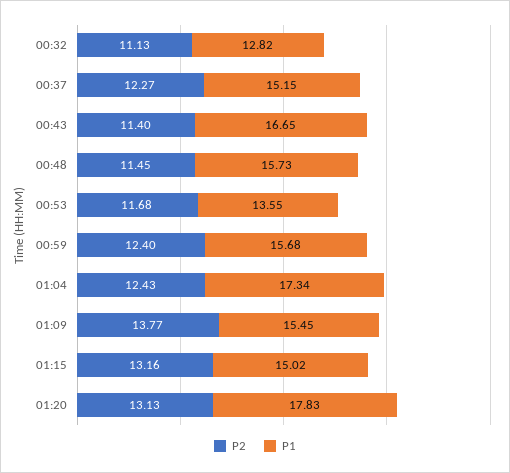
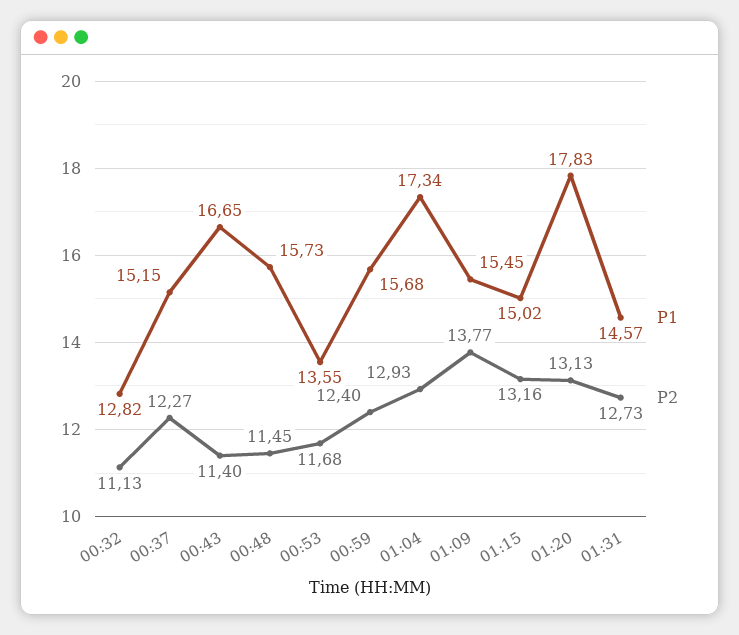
P2, 01:04: 12.43 -> 12.93
P1, 01:31: none -> 14.57
P2, 01:31: none -> 12.73

